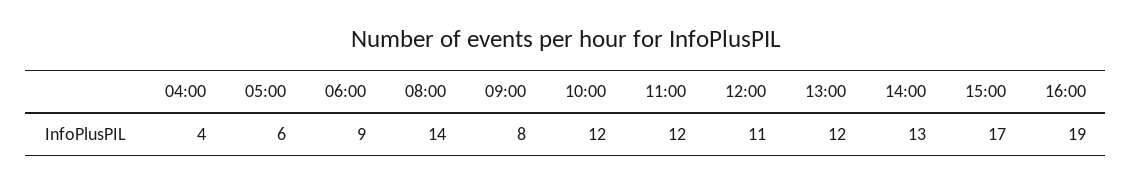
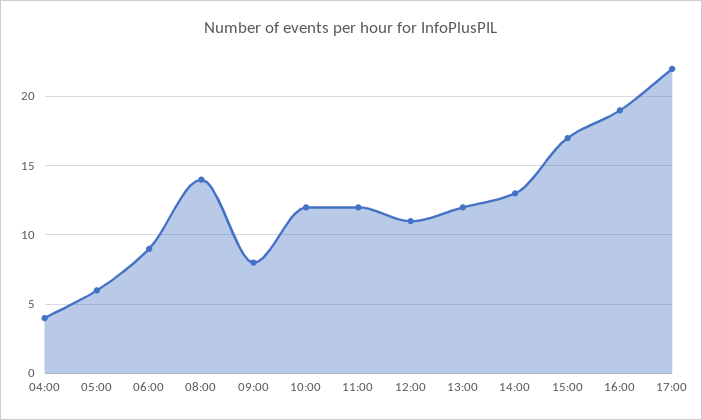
17:00: none -> 22

